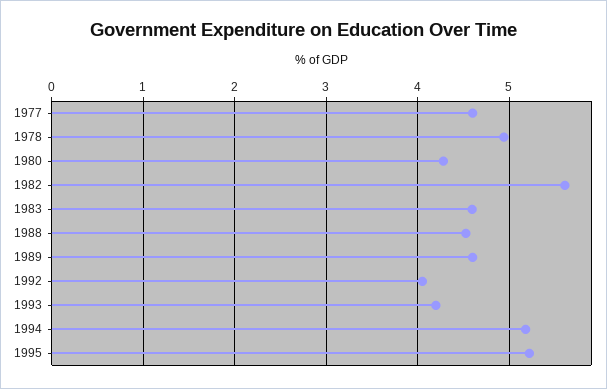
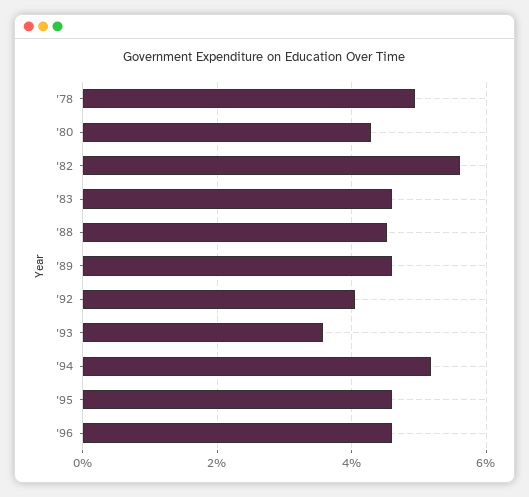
1977: 4.6 -> none
1993: 4.2 -> 3.6
1995: 5.2 -> 4.6
'96: none -> 4.6

